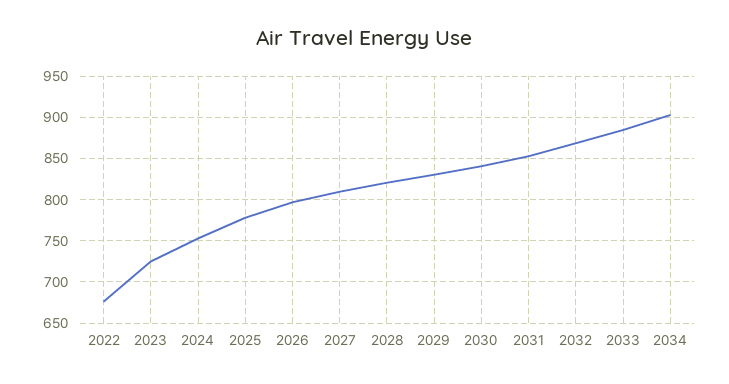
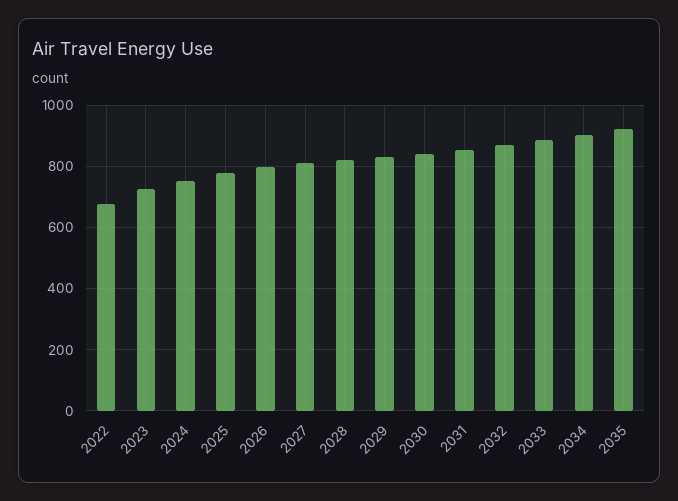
2035: none -> 920

